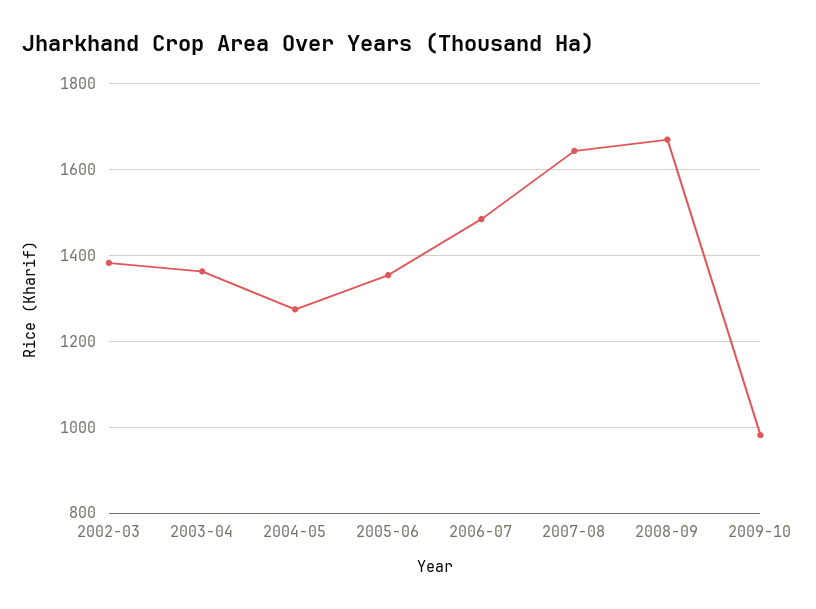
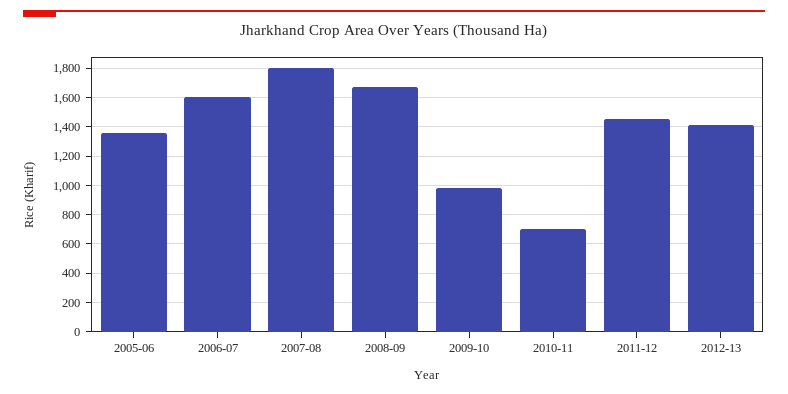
2002-03: 1380 -> none
2003-04: 1360 -> none
2004-05: 1280 -> none
2006-07: 1480 -> 1600
2007-08: 1640 -> 1800
2010-11: none -> 700
2011-12: none -> 1450
2012-13: none -> 1400

